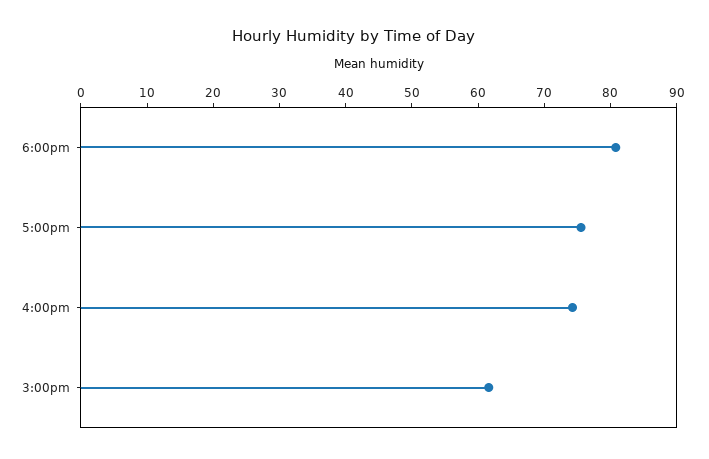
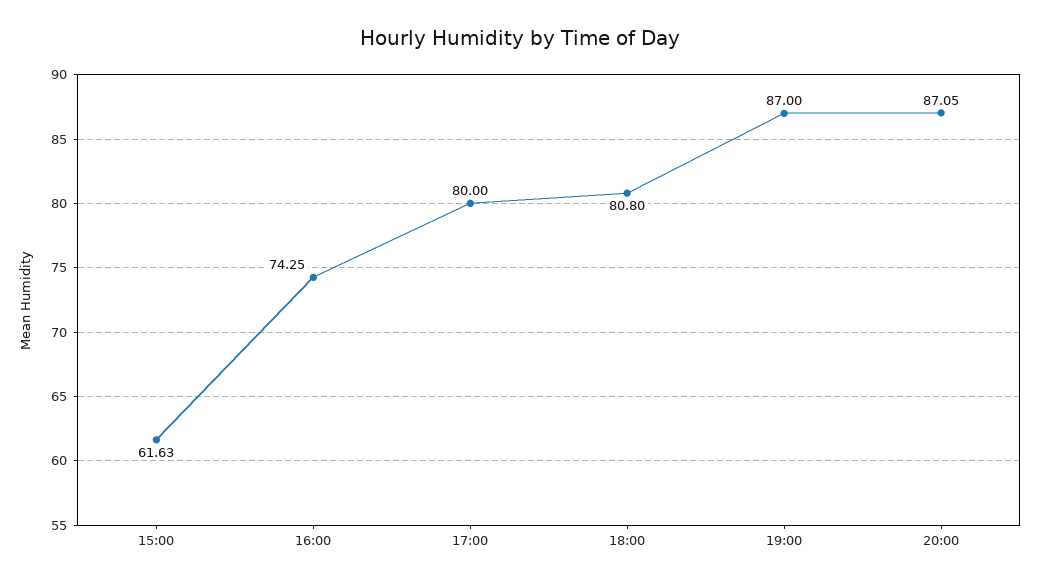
5:00pm: 76 -> 80
19:00: none -> 87
20:00: none -> 87.05

